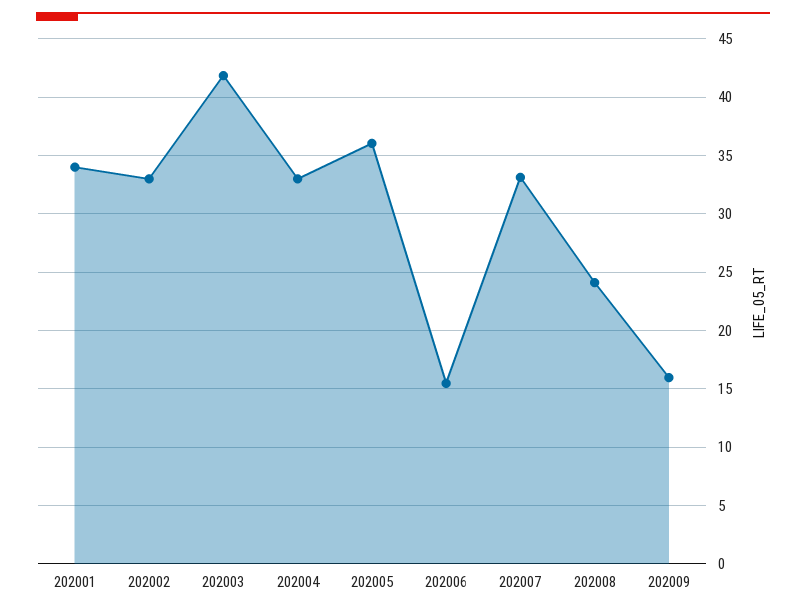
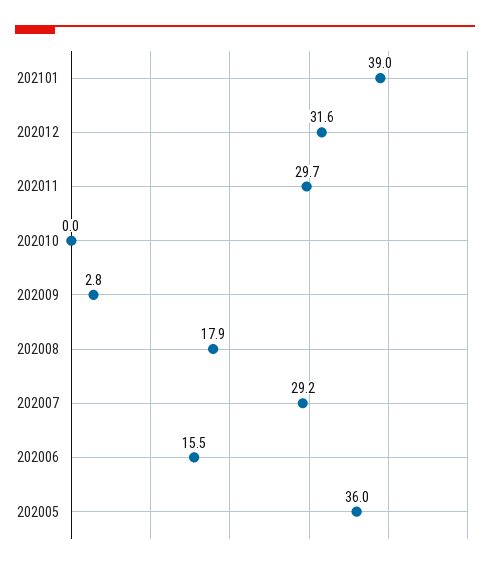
202001: 34 -> none
202002: 33 -> none
202003: 42 -> none
202004: 33 -> none
202007: 33 -> 29.2
202008: 24 -> 17.9
202009: 16 -> 2.8
202101: none -> 39
202012: none -> 31.6
202011: none -> 29.7
202010: none -> 0

